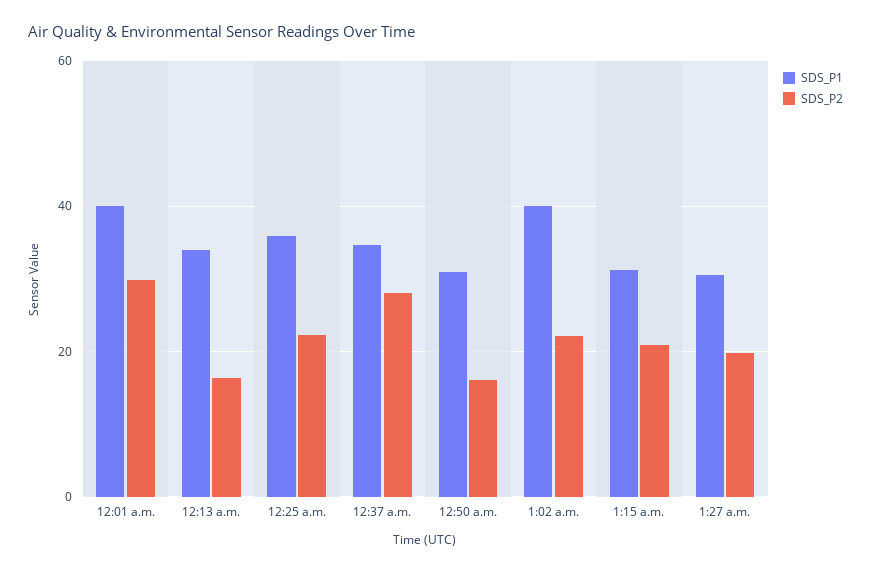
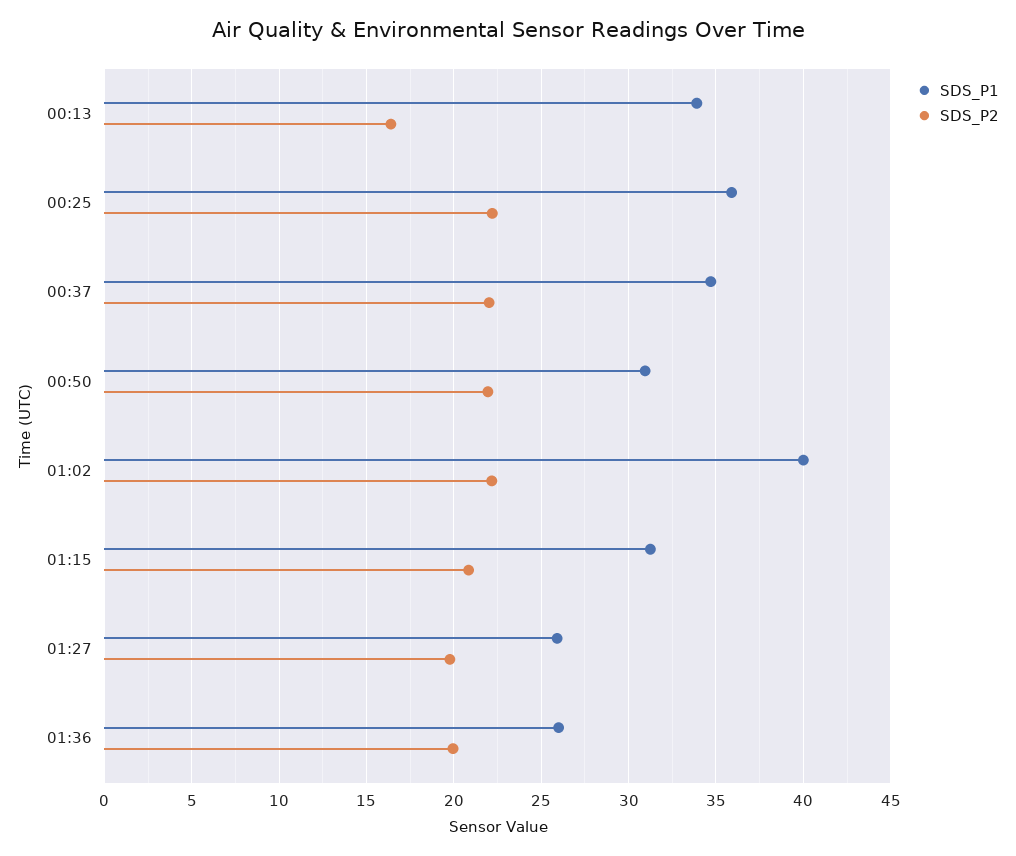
SDS_P1, 12:01 a.m.: 40 -> none
SDS_P2, 12:01 a.m.: 30 -> none
SDS_P2, 12:37 a.m.: 28 -> 22
SDS_P2, 12:50 a.m.: 16 -> 22
SDS_P1, 1:27 a.m.: 30 -> 26
SDS_P1, 01:36: none -> 26
SDS_P2, 01:36: none -> 20

